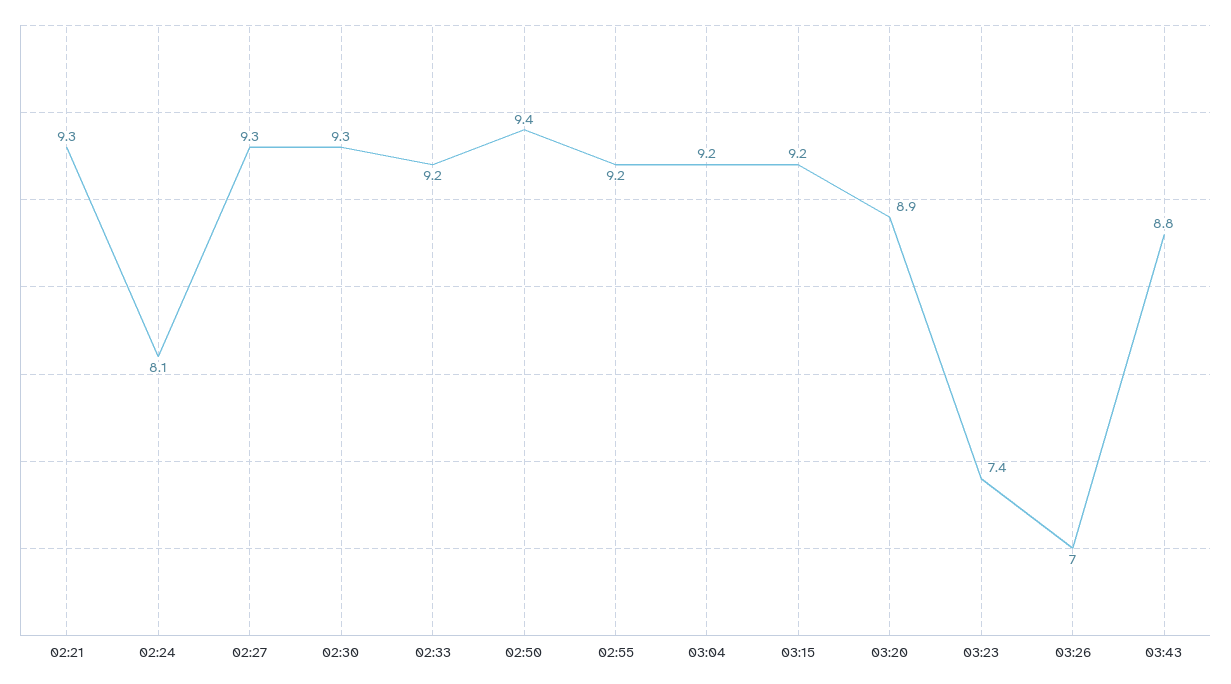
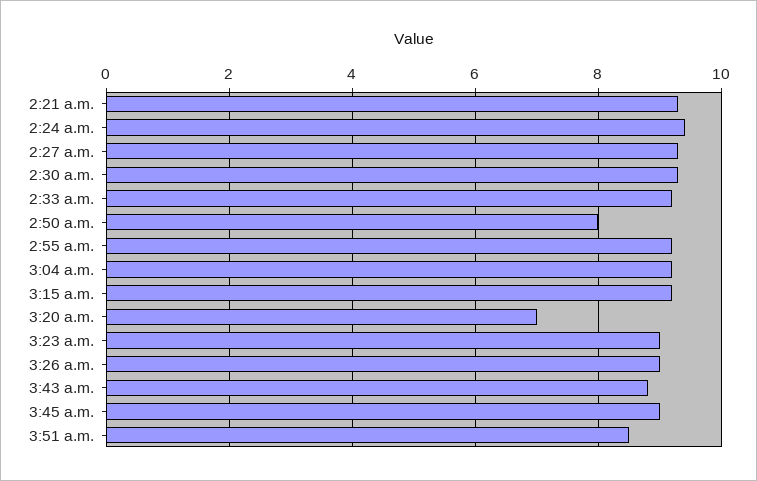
02:24: 8.1 -> 9.5
02:50: 9.4 -> 8
03:20: 8.9 -> 7
03:23: 7.4 -> 9
03:26: 7 -> 9
3:45 a.m.: none -> 9
3:51 a.m.: none -> 8.5

